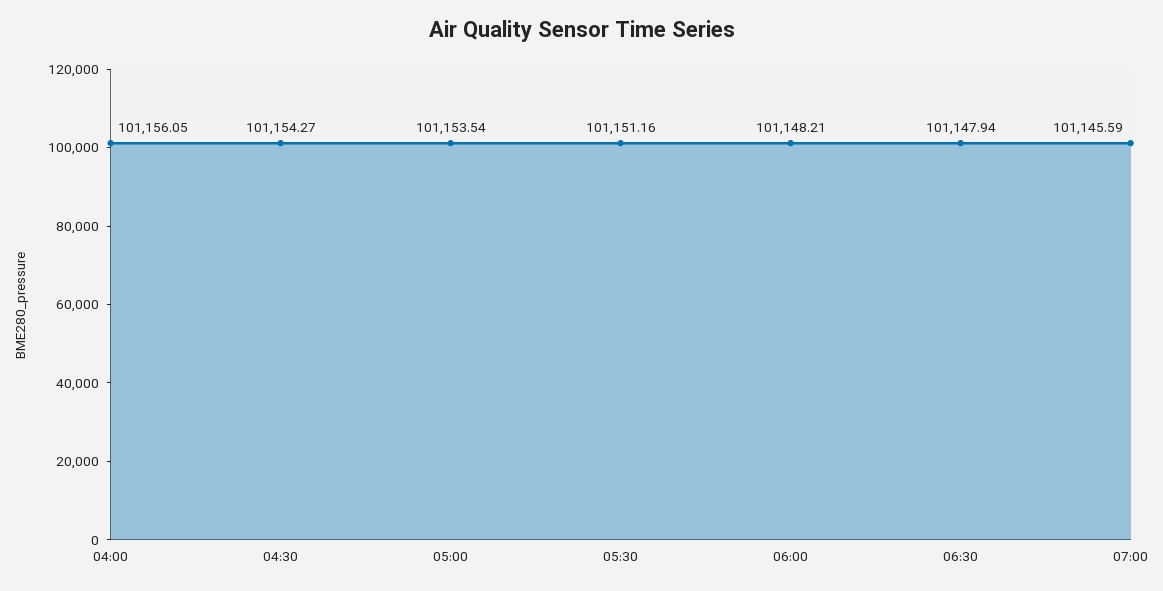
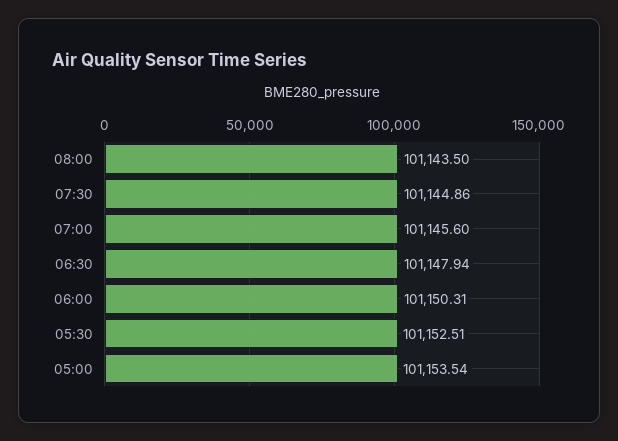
04:00: 101156.05 -> none
04:30: 101154.27 -> none
05:30: 101151.16 -> 101152.51
06:00: 101148.21 -> 101150.31
07:00: 101145.59 -> 101145.6
08:00: none -> 101143.5
07:30: none -> 101144.86

